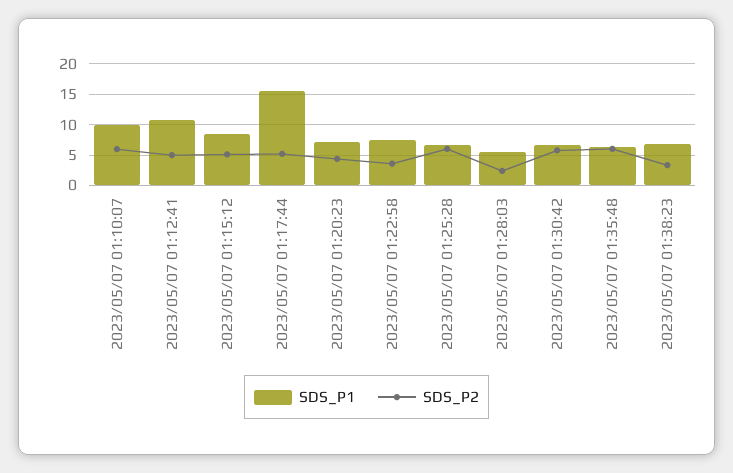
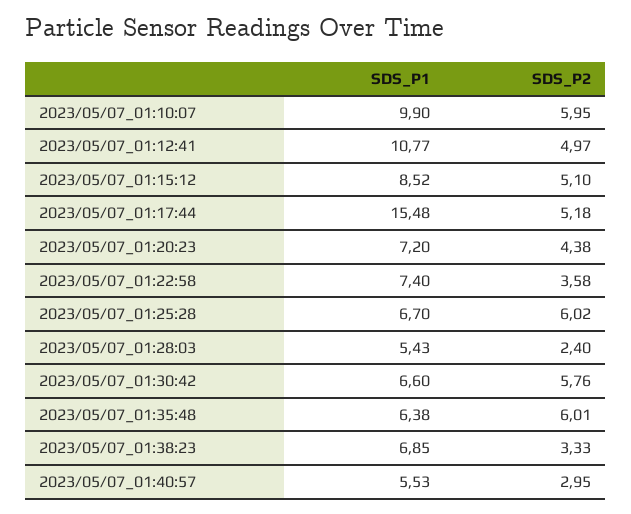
SDS_P1, 2023/05/07_01:40:57: none -> 5.53
SDS_P2, 2023/05/07_01:40:57: none -> 2.95

